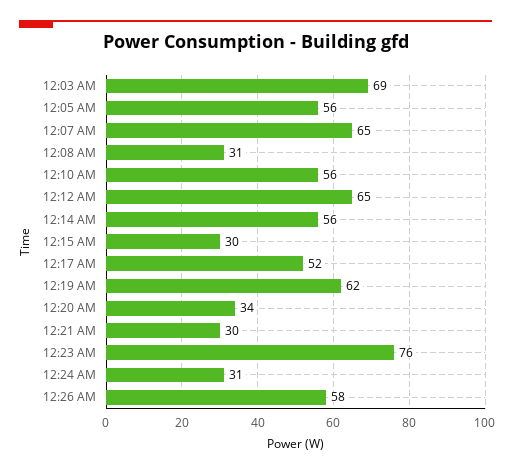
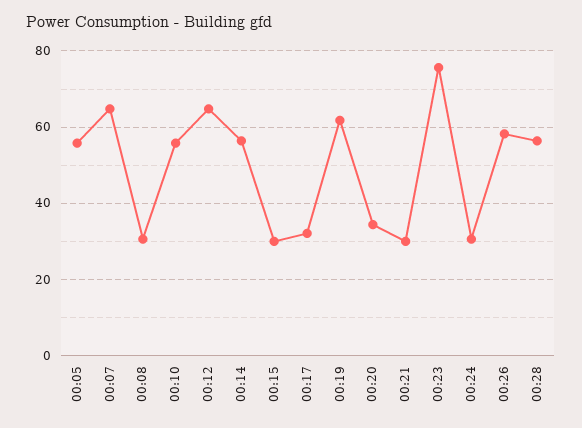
12:03 AM: 69 -> none
12:17 AM: 52 -> 32
00:28: none -> 56

